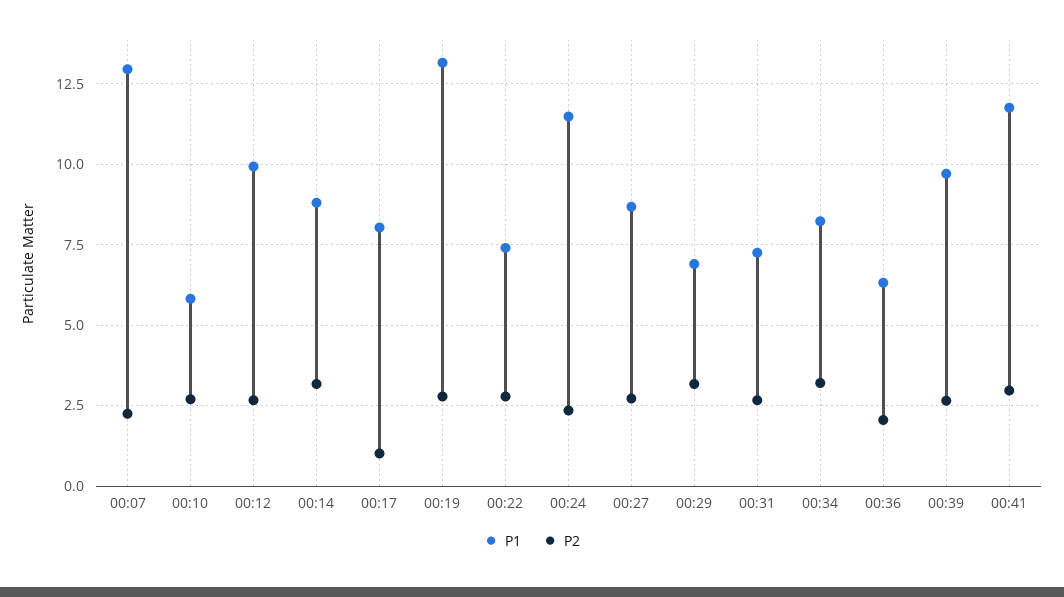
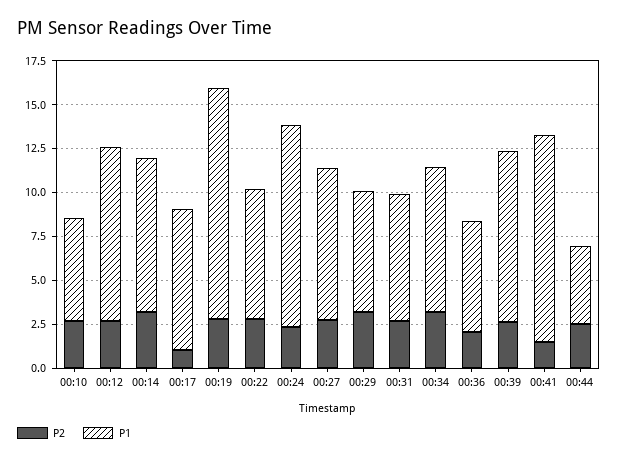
P1, 00:07: 13 -> none
P2, 00:07: 2.25 -> none
P2, 00:41: 3 -> 1.5
P2, 00:44: none -> 2.5
P1, 00:44: none -> 4.5

